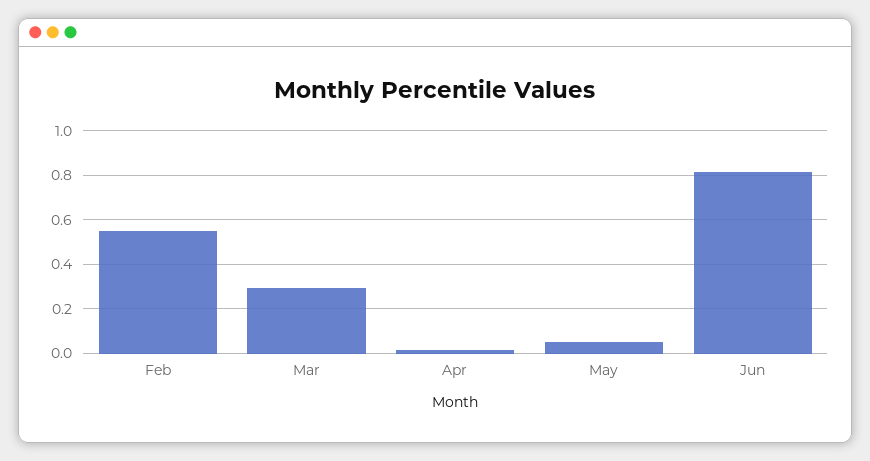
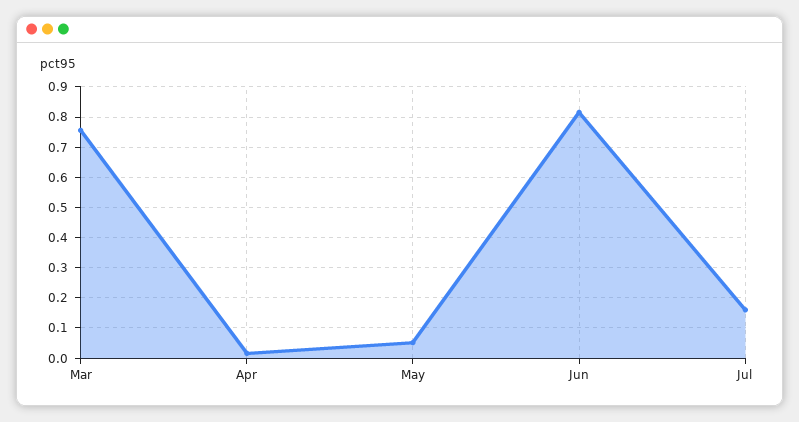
Feb: 0.55 -> none
Mar: 0.3 -> 0.76
Jul: none -> 0.16

